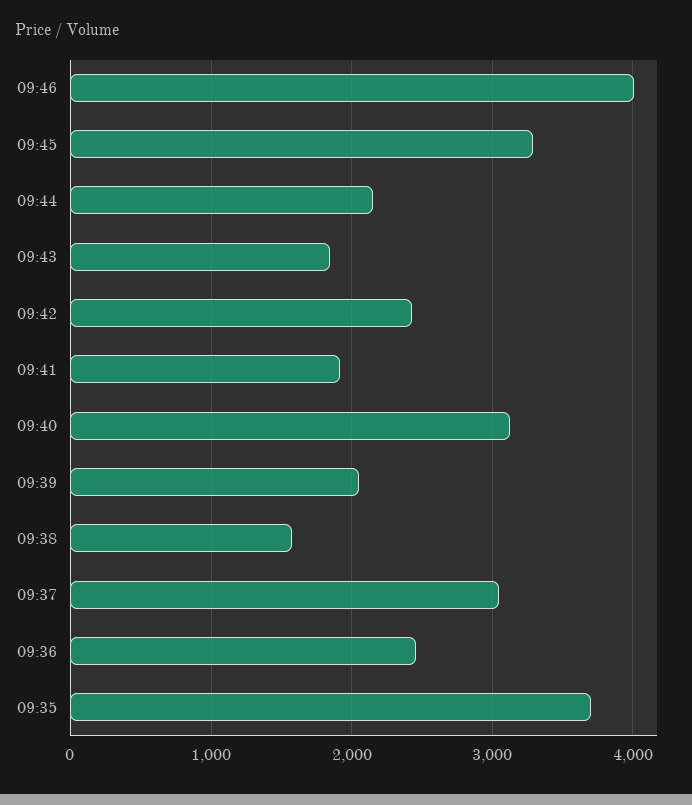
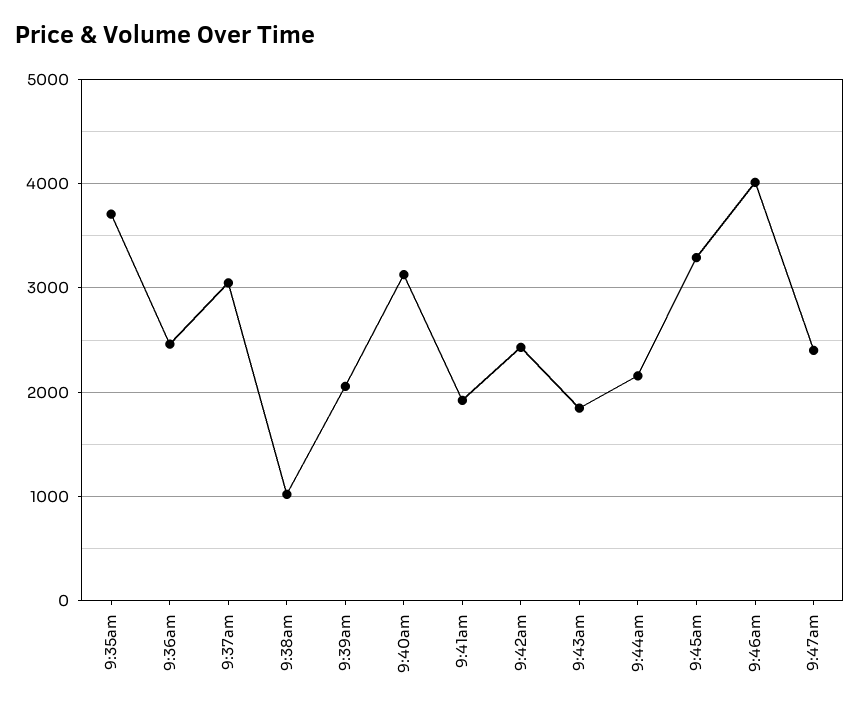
09:38: 1600 -> 1000
9:47am: none -> 2400

